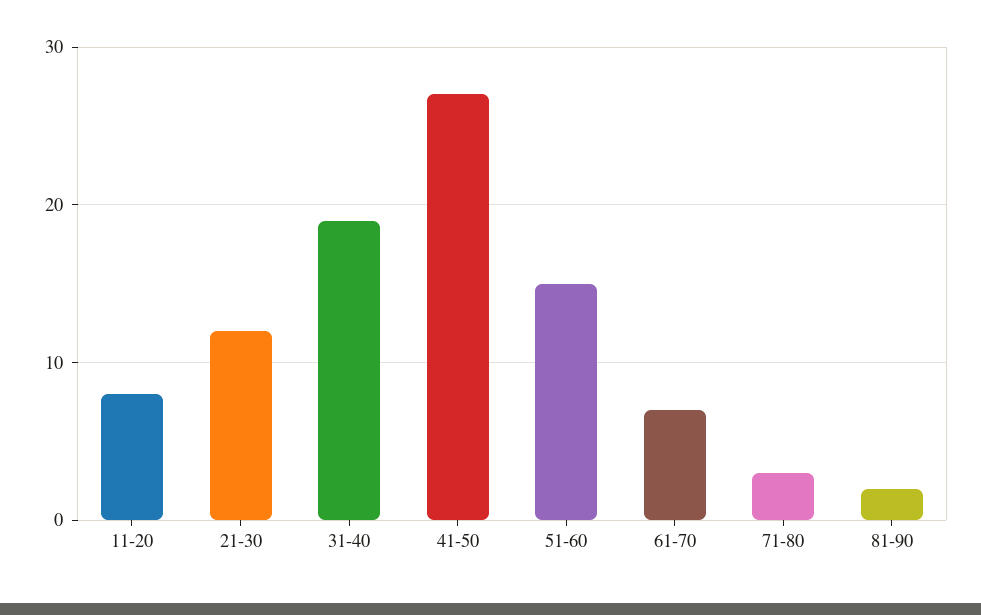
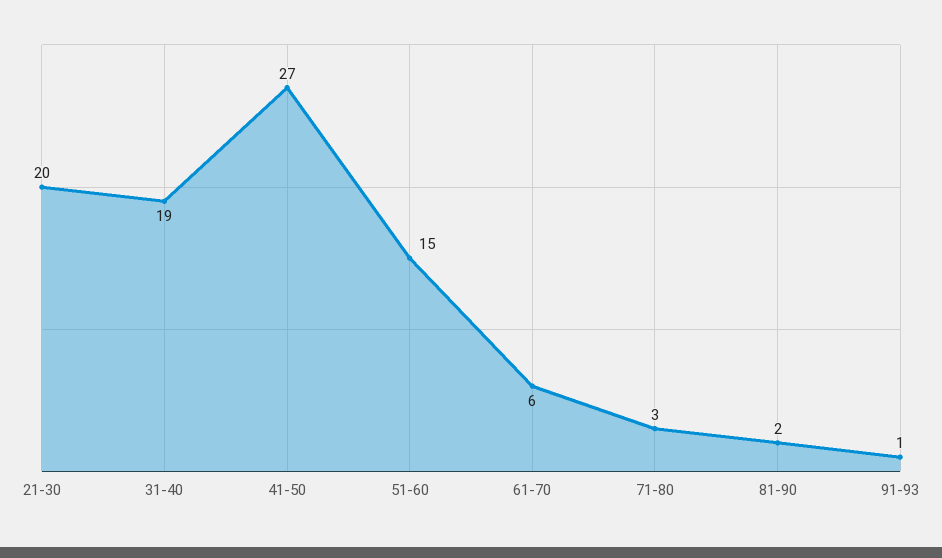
11-20: 8 -> none
21-30: 12 -> 20
61-70: 7 -> 6
91-93: none -> 1

